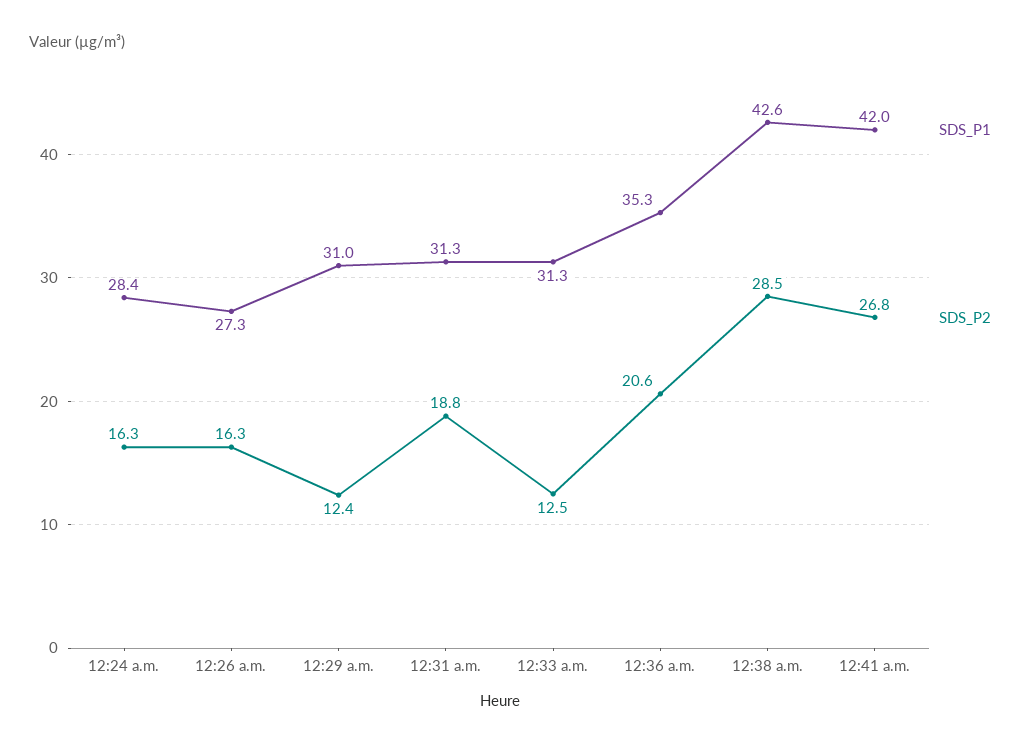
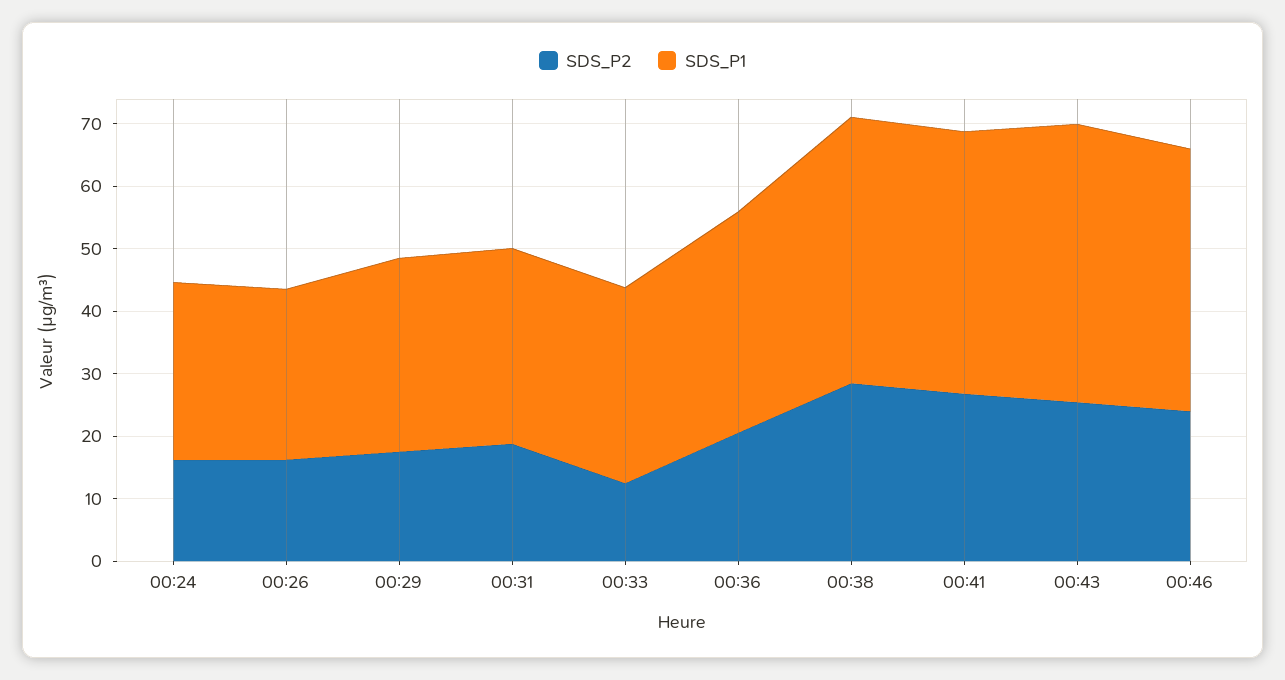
SDS_P2, 12:29 a.m.: 12.4 -> 18
SDS_P2, 00:43: none -> 26
SDS_P1, 00:43: none -> 44
SDS_P2, 00:46: none -> 24
SDS_P1, 00:46: none -> 42

